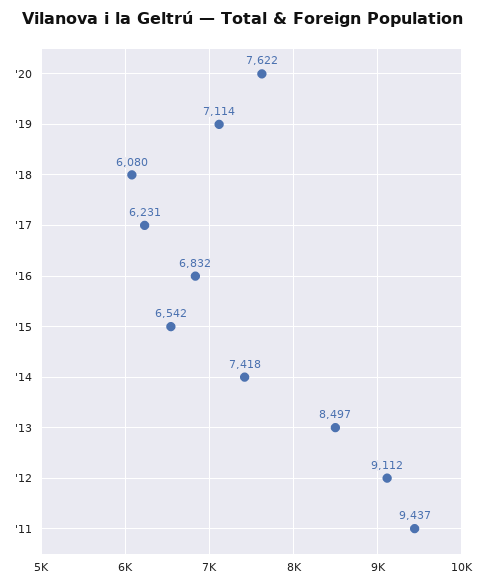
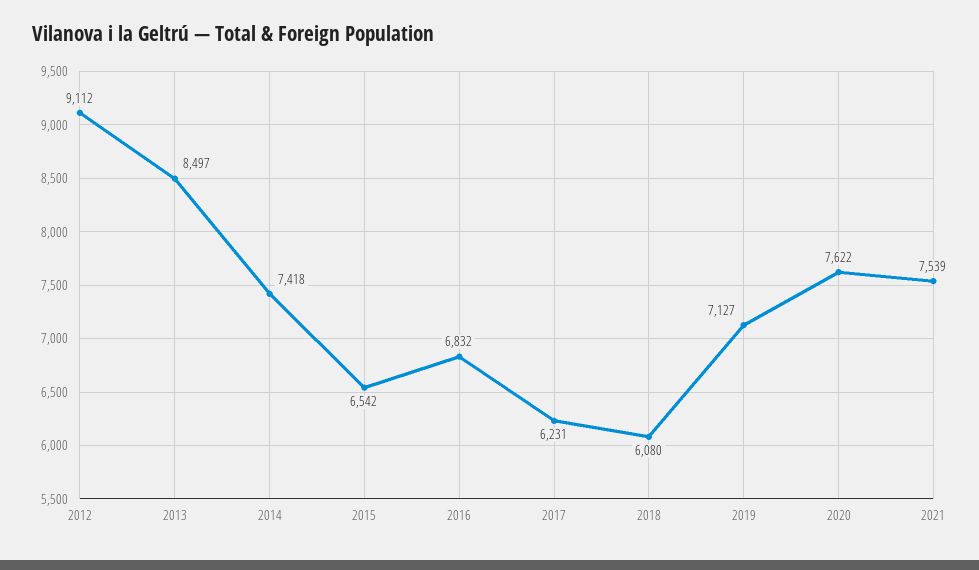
'19: 7114 -> 7127
'11: 9437 -> none
2021: none -> 7539

